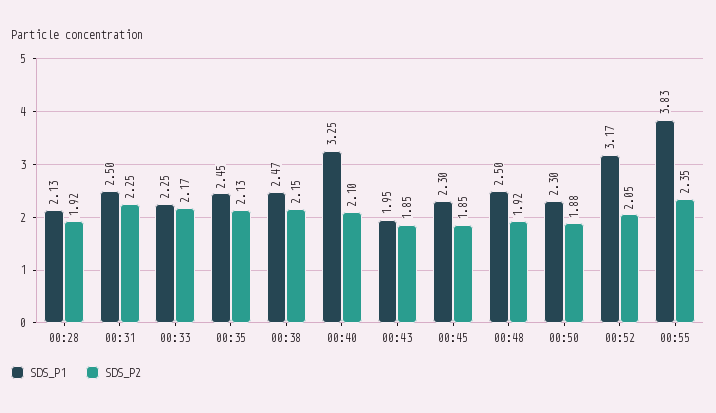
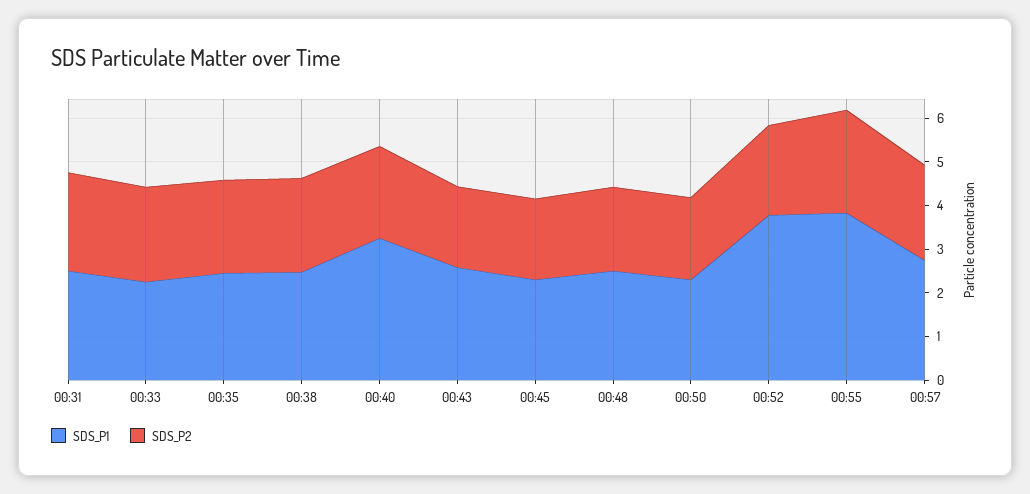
SDS_P1, 00:28: 2.13 -> none
SDS_P2, 00:28: 1.92 -> none
SDS_P1, 00:43: 1.95 -> 2.6
SDS_P1, 00:52: 3.17 -> 3.8
SDS_P1, 00:57: none -> 2.8
SDS_P2, 00:57: none -> 2.2

